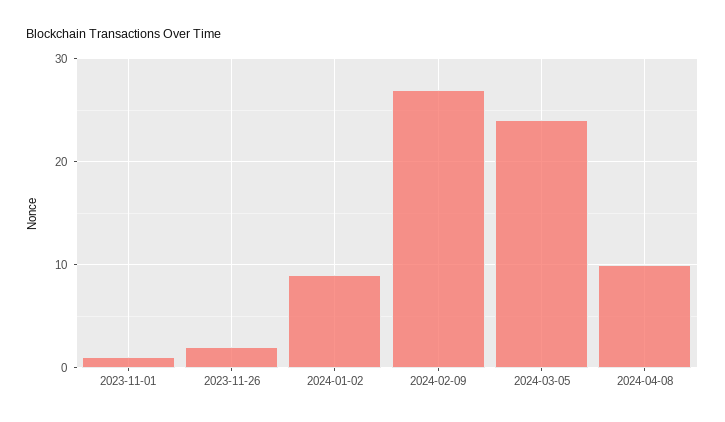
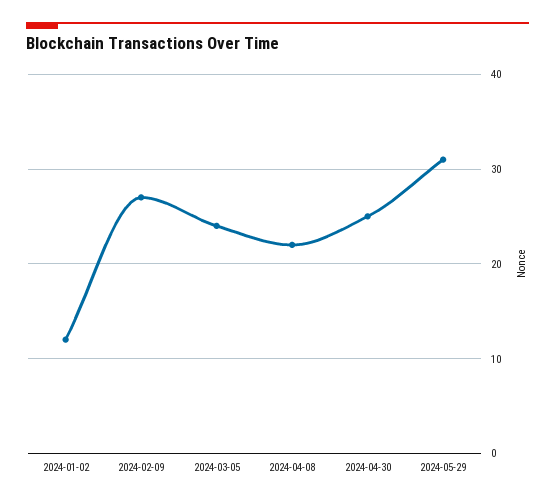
2023-11-01: 1 -> none
2023-11-26: 2 -> none
2024-01-02: 9 -> 12
2024-04-08: 10 -> 22
2024-04-30: none -> 25
2024-05-29: none -> 31

